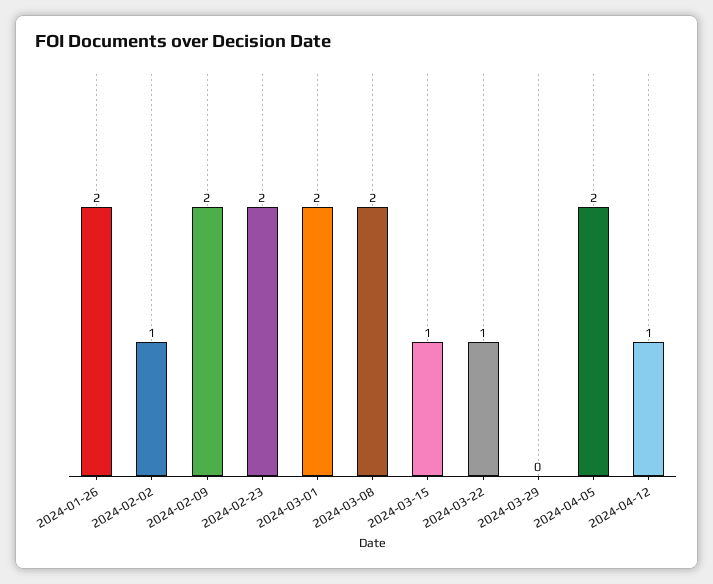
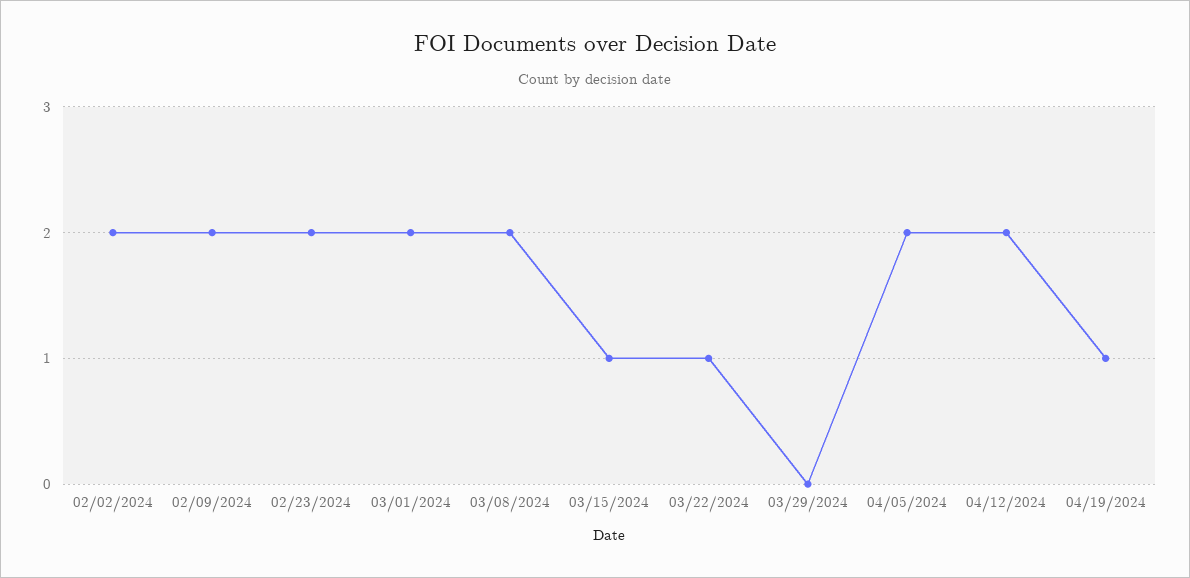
2024-01-26: 2 -> none
2024-02-02: 1 -> 2
2024-04-12: 1 -> 2
04/19/2024: none -> 1

